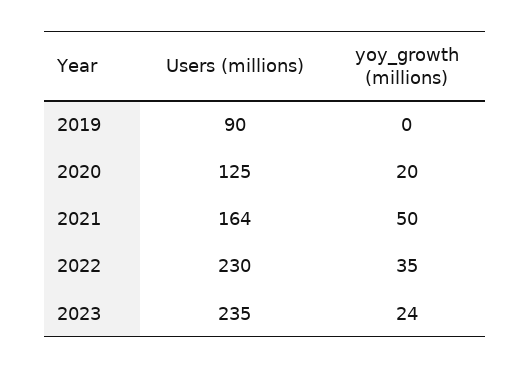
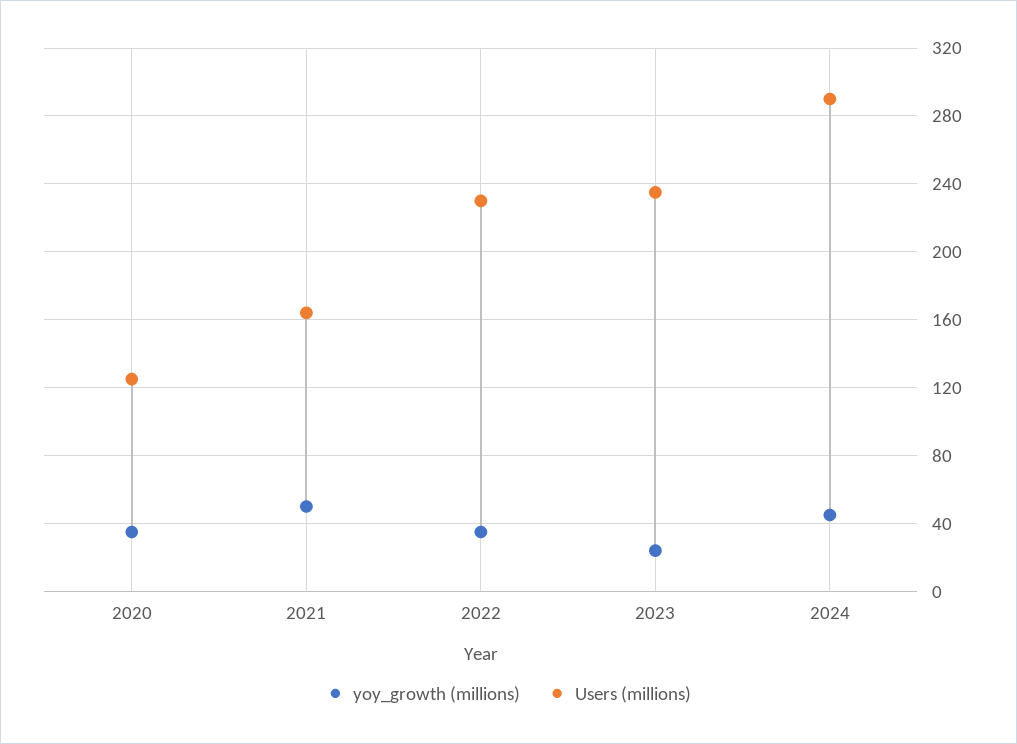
Users (millions), 2019: 90 -> none
yoy_growth (millions), 2019: 0 -> none
yoy_growth (millions), 2020: 20 -> 35
yoy_growth (millions), 2024: none -> 45
Users (millions), 2024: none -> 290

